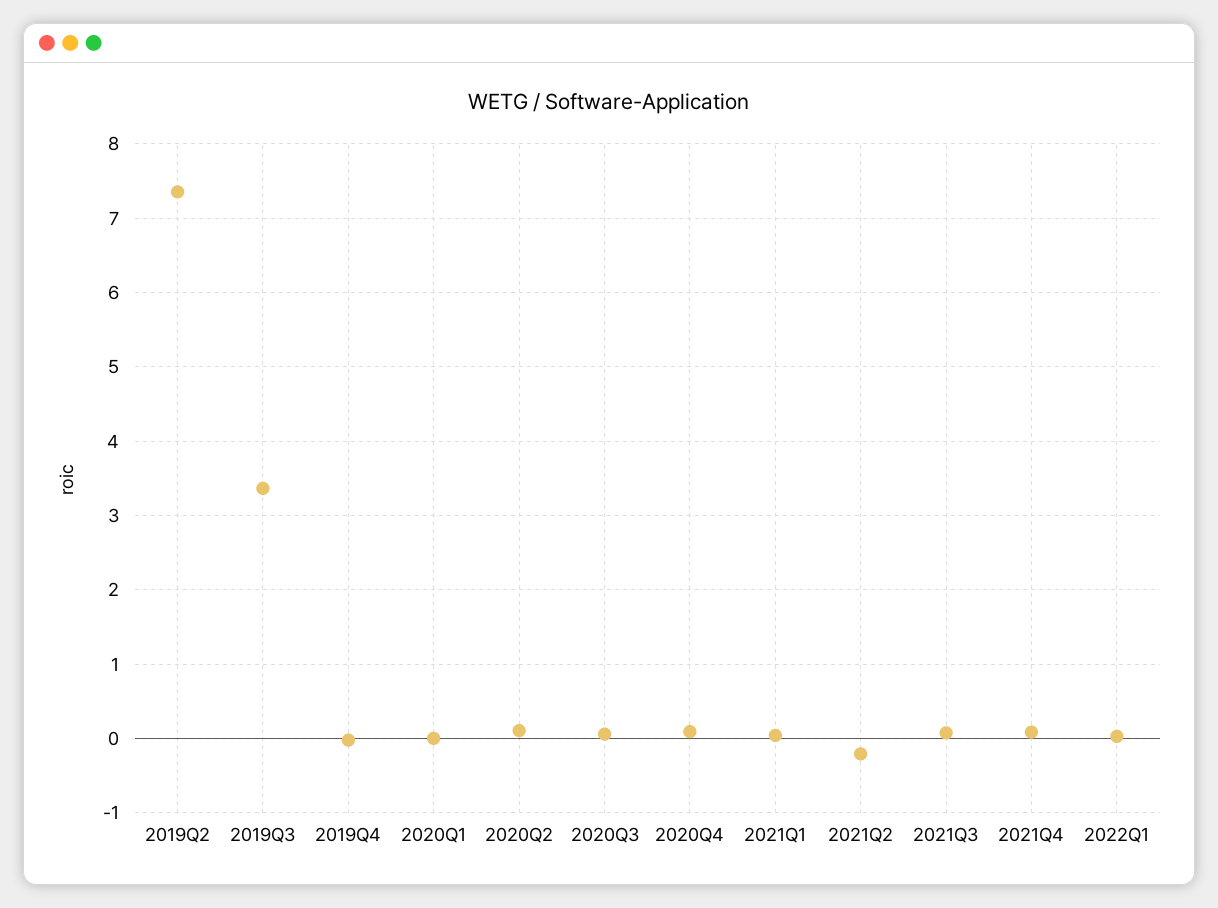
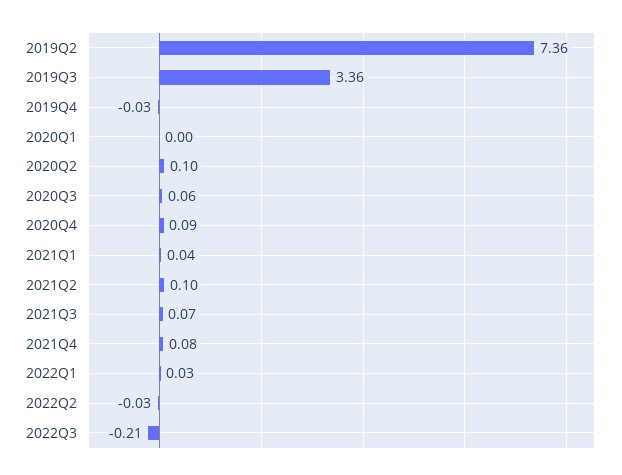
2021Q2: -0.2 -> 0.1
2022Q2: none -> -0.03
2022Q3: none -> -0.21

